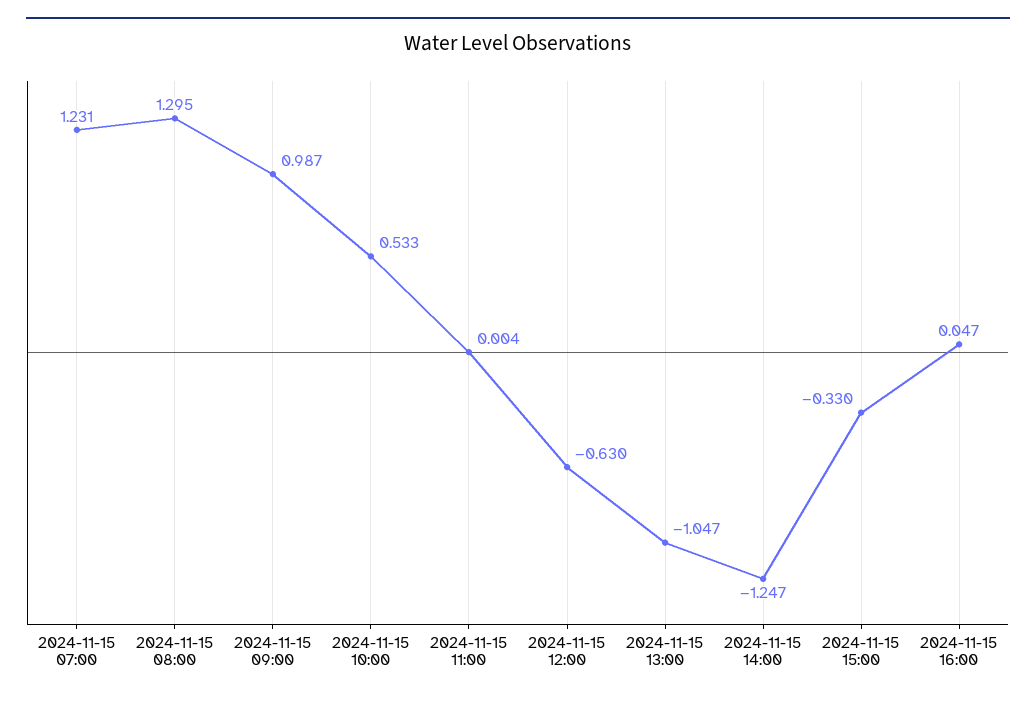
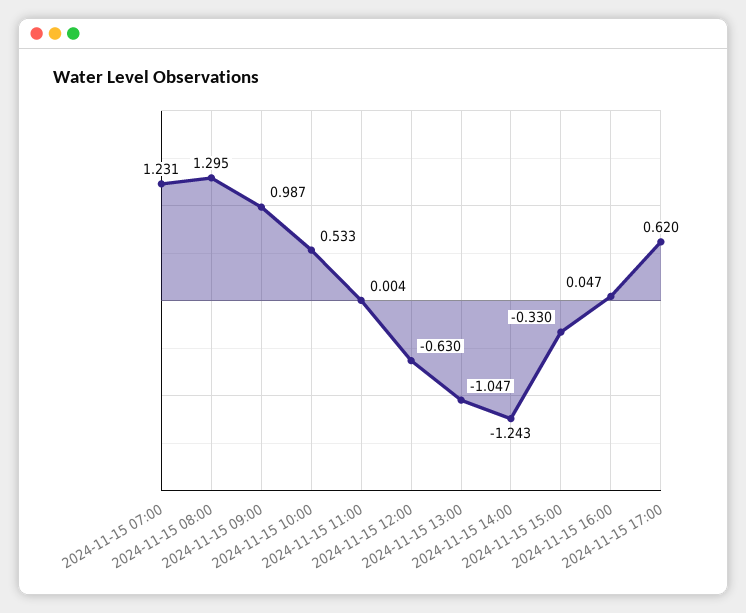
2024-11-15 14:00: -1.247 -> -1.243
2024-11-15 17:00: none -> 0.62

